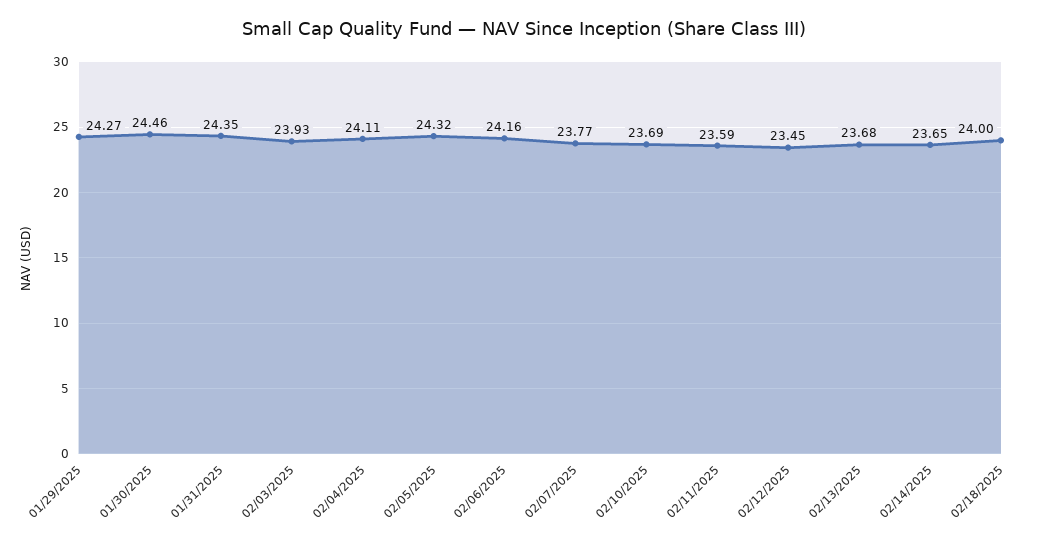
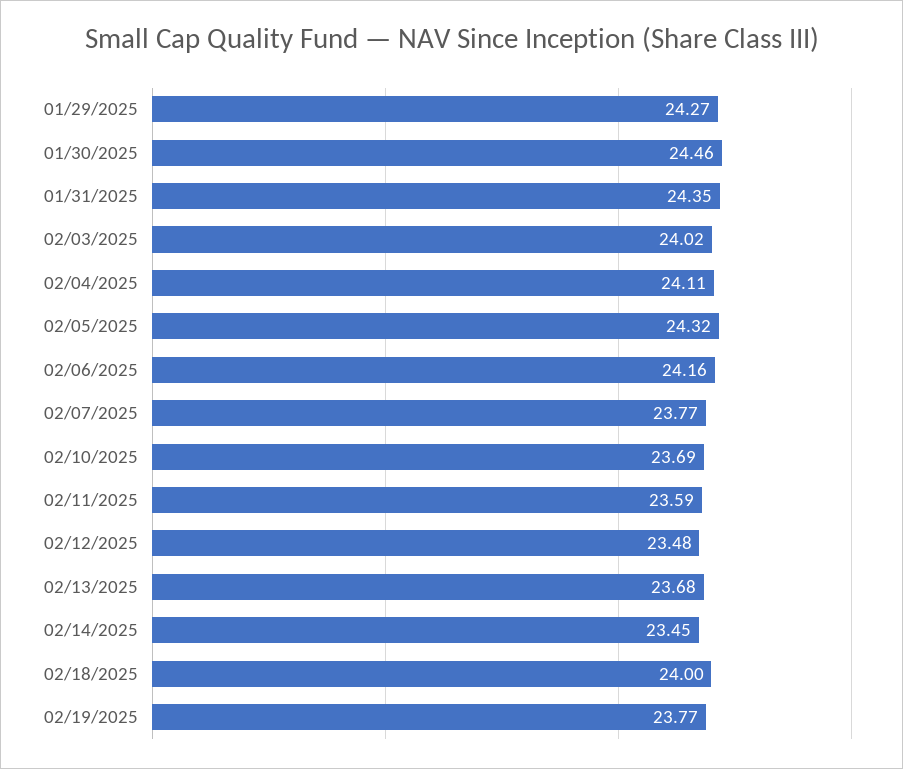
02/03/2025: 23.93 -> 24.02
02/12/2025: 23.45 -> 23.48
02/14/2025: 23.65 -> 23.45
02/19/2025: none -> 23.77

